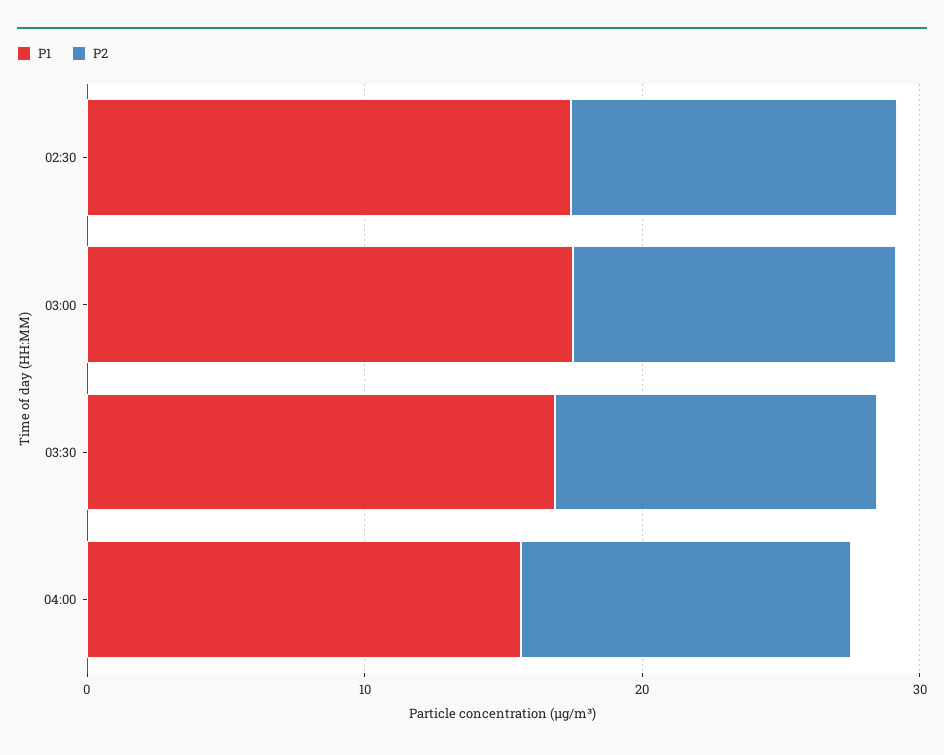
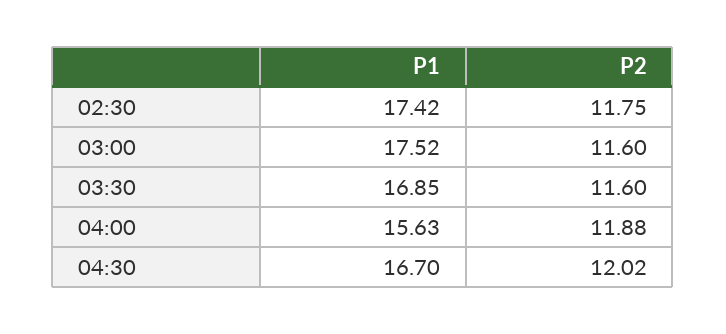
P1, 04:30: none -> 16.7
P2, 04:30: none -> 12.02

